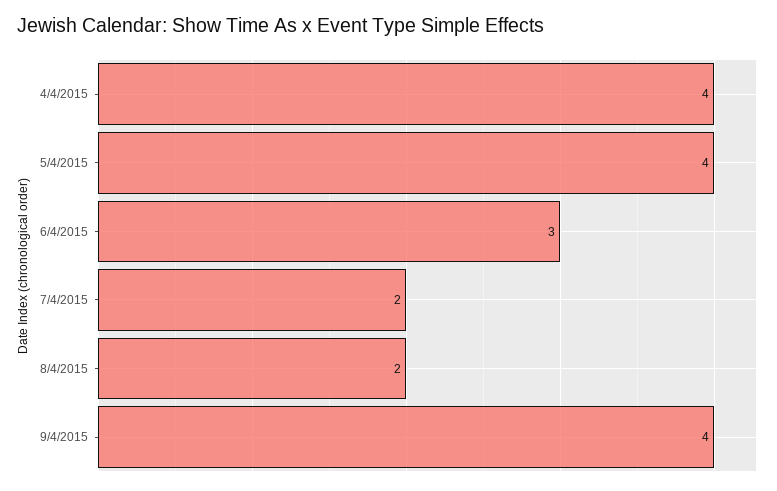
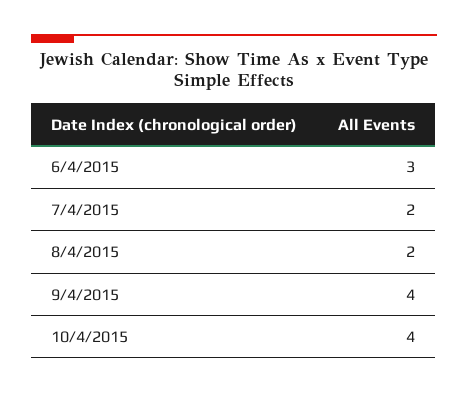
4/4/2015: 4 -> none
5/4/2015: 4 -> none
10/4/2015: none -> 4

